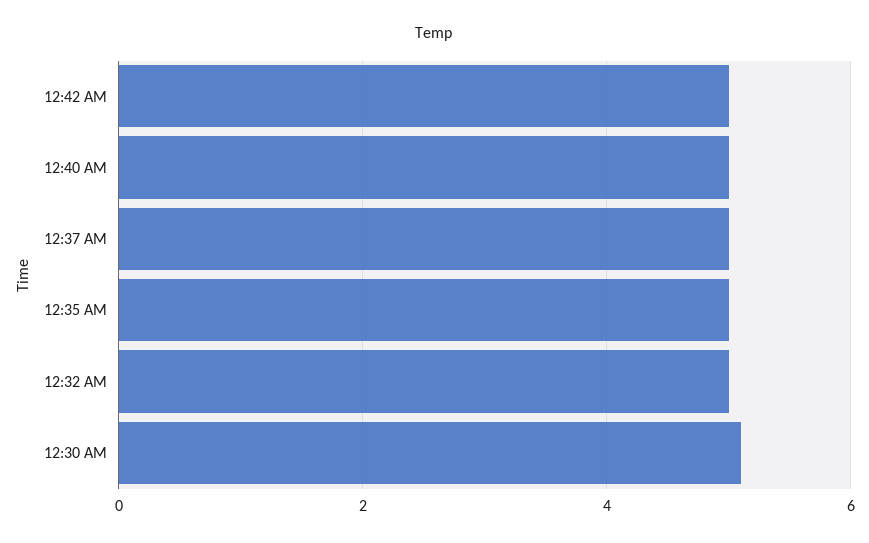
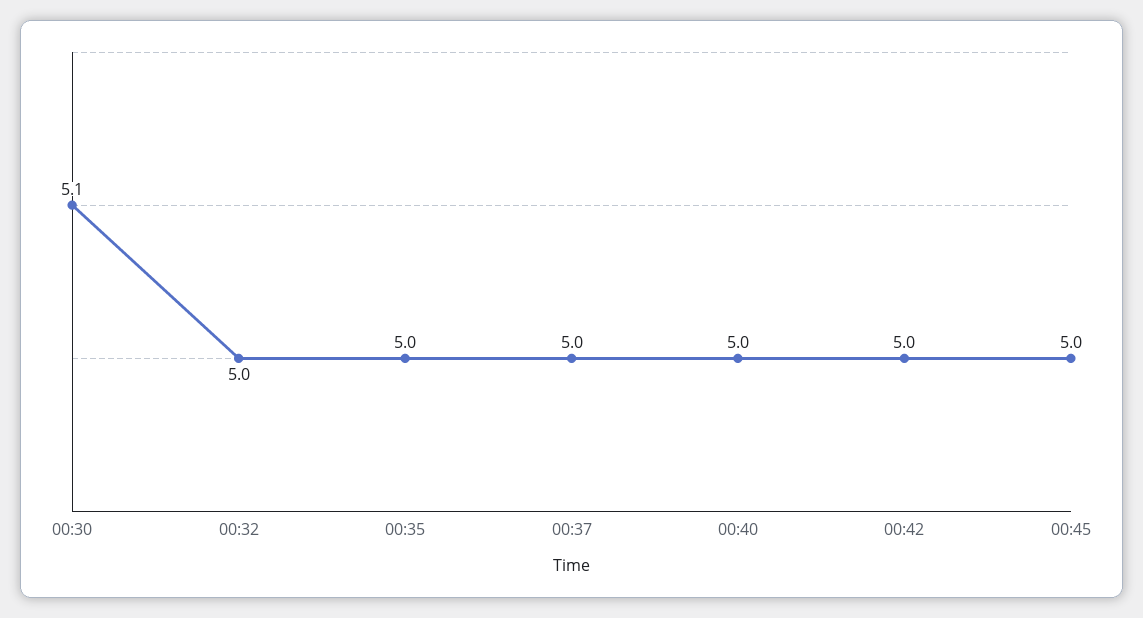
00:45: none -> 5

